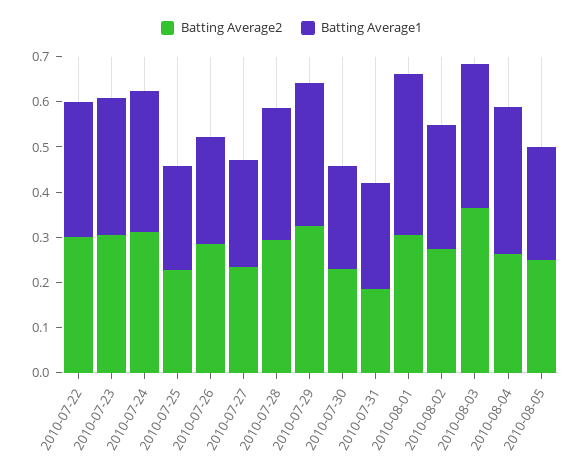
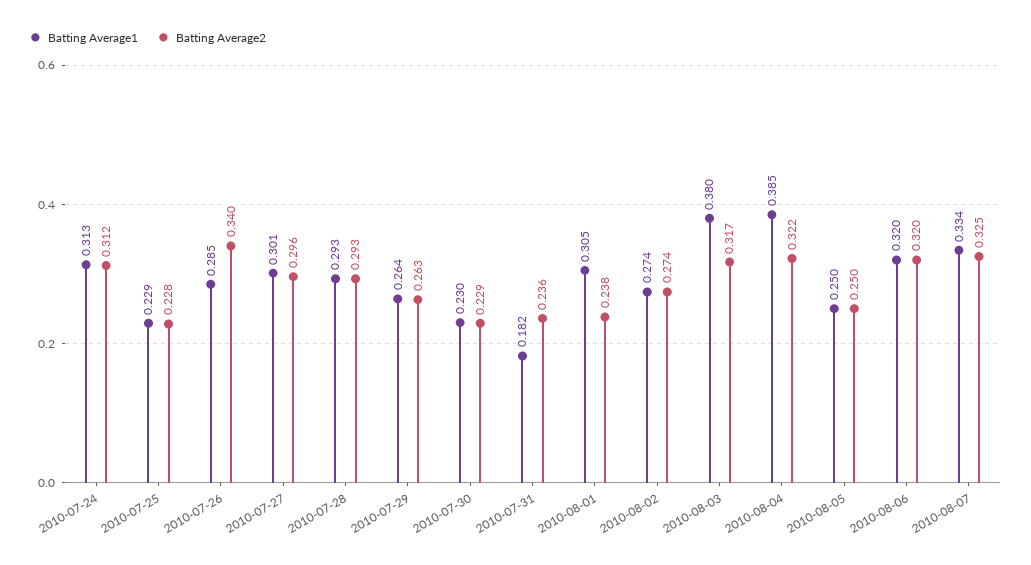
Batting Average2, 2010-07-22: 0.3 -> none
Batting Average1, 2010-07-22: 0.3 -> none
Batting Average2, 2010-07-23: 0.3 -> none
Batting Average1, 2010-07-23: 0.3 -> none
Batting Average2, 2010-07-26: 0.28 -> 0.34
Batting Average1, 2010-07-26: 0.24 -> 0.285
Batting Average2, 2010-07-27: 0.24 -> 0.296
Batting Average1, 2010-07-27: 0.24 -> 0.301
Batting Average2, 2010-07-29: 0.32 -> 0.263
Batting Average1, 2010-07-29: 0.32 -> 0.264
Batting Average2, 2010-07-31: 0.18 -> 0.236
Batting Average1, 2010-07-31: 0.24 -> 0.182
Batting Average2, 2010-08-01: 0.3 -> 0.238
Batting Average1, 2010-08-01: 0.36 -> 0.305
Batting Average2, 2010-08-03: 0.36 -> 0.317
Batting Average1, 2010-08-03: 0.32 -> 0.38
Batting Average2, 2010-08-04: 0.26 -> 0.322
Batting Average1, 2010-08-04: 0.32 -> 0.385
Batting Average1, 2010-08-06: none -> 0.32
Batting Average2, 2010-08-06: none -> 0.32
Batting Average1, 2010-08-07: none -> 0.334
Batting Average2, 2010-08-07: none -> 0.325

